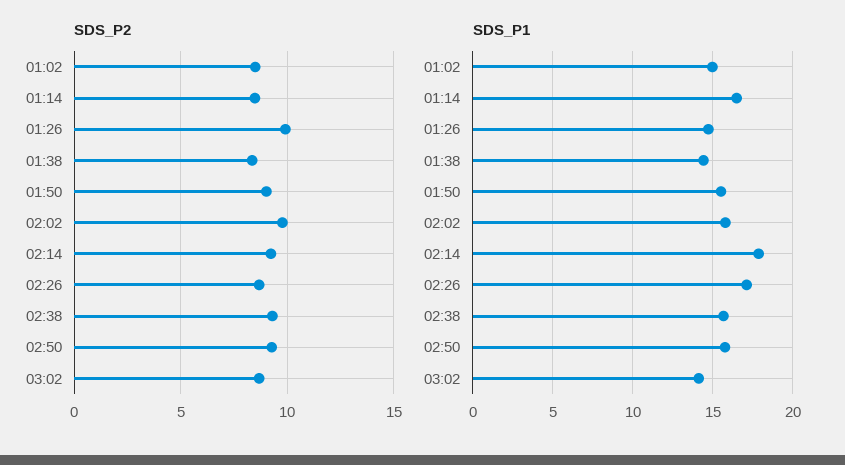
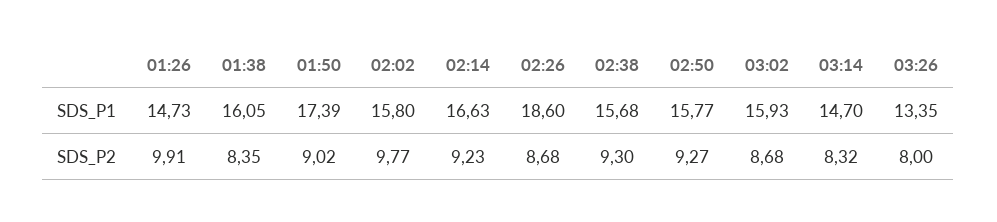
SDS_P2, 01:02: 8.5 -> none
SDS_P2, 01:14: 8.5 -> none
SDS_P1, 01:02: 15 -> none
SDS_P1, 01:14: 16.5 -> none
SDS_P1, 01:38: 14.5 -> 16.05
SDS_P1, 01:50: 15.5 -> 17.39
SDS_P1, 02:14: 18 -> 16.63
SDS_P1, 02:26: 17 -> 18.6
SDS_P1, 03:02: 14 -> 15.93
SDS_P1, 03:14: none -> 14.7
SDS_P1, 03:26: none -> 13.35
SDS_P2, 03:14: none -> 8.32
SDS_P2, 03:26: none -> 8

